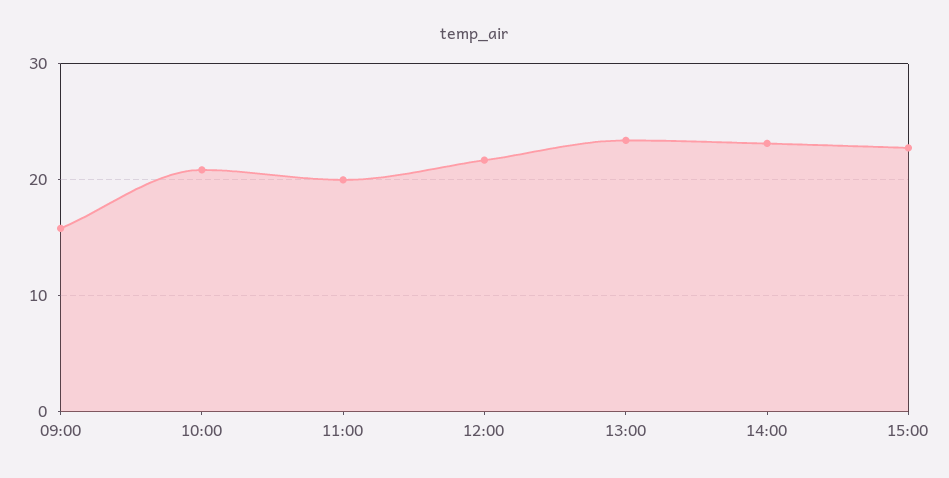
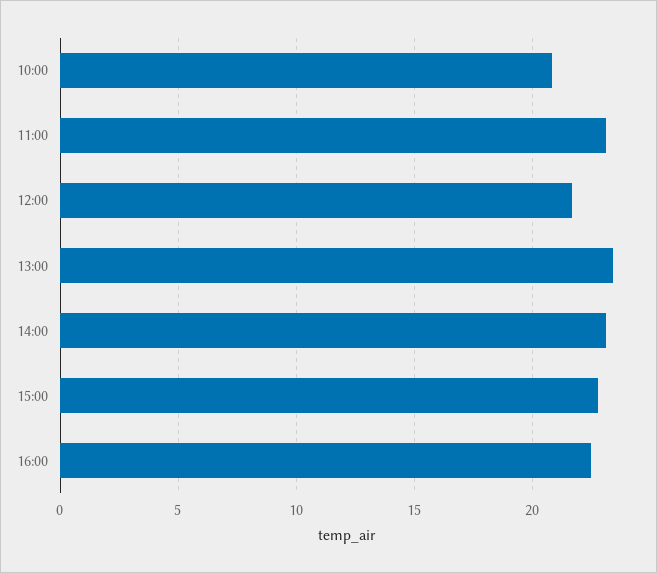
09:00: 16 -> none
11:00: 20 -> 23
16:00: none -> 22.5

